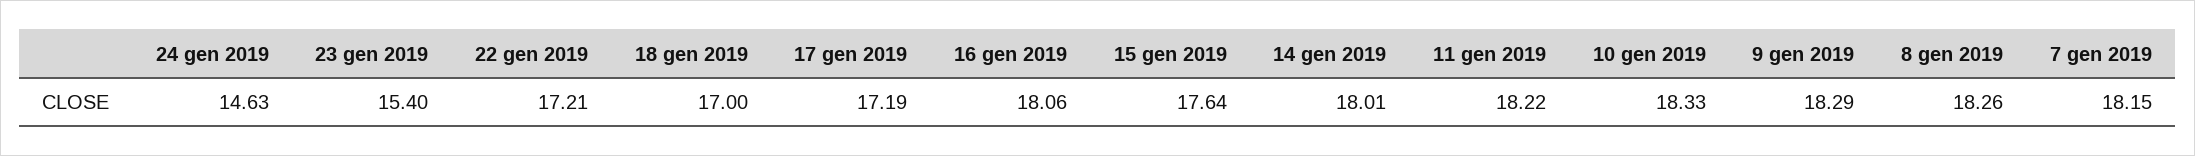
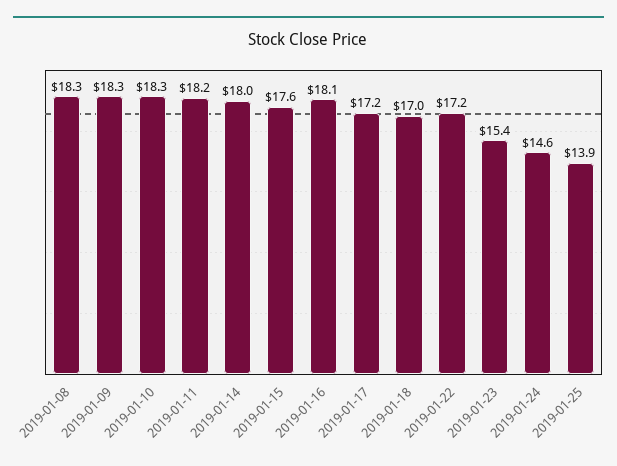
7 gen 2019: 18.15 -> none
2019-01-25: none -> 13.9

